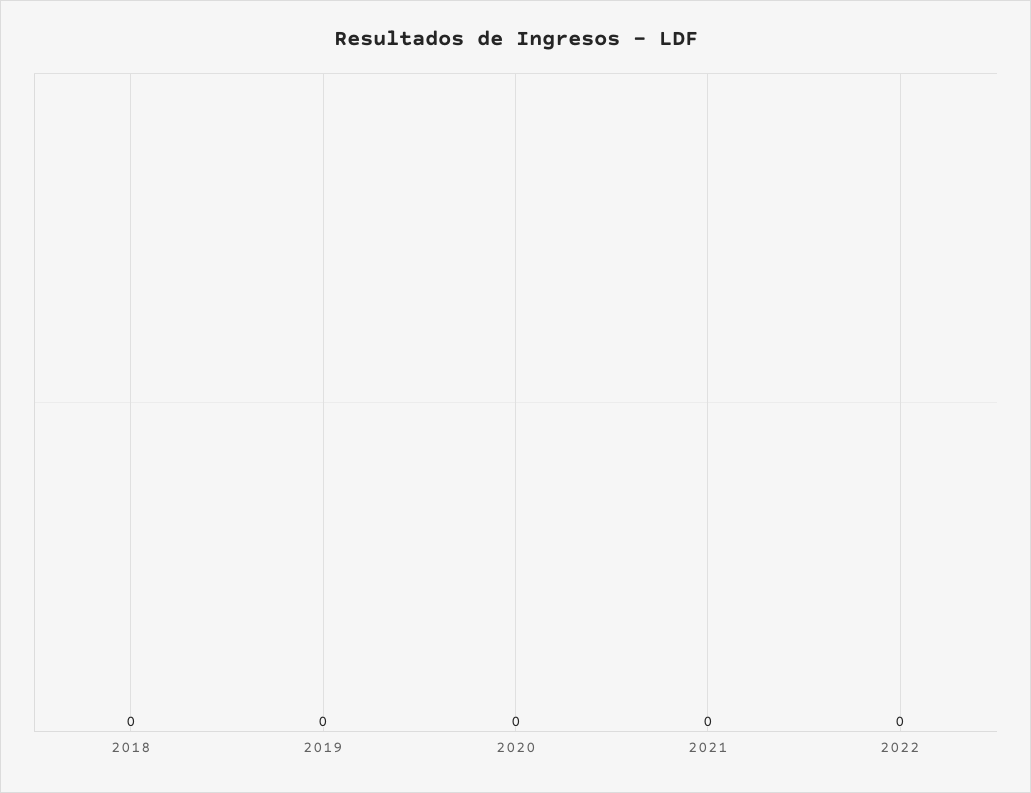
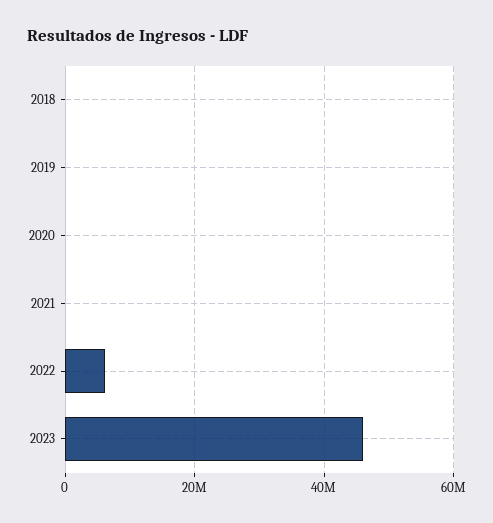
2022: 0 -> 6000000
2023: none -> 46000000

